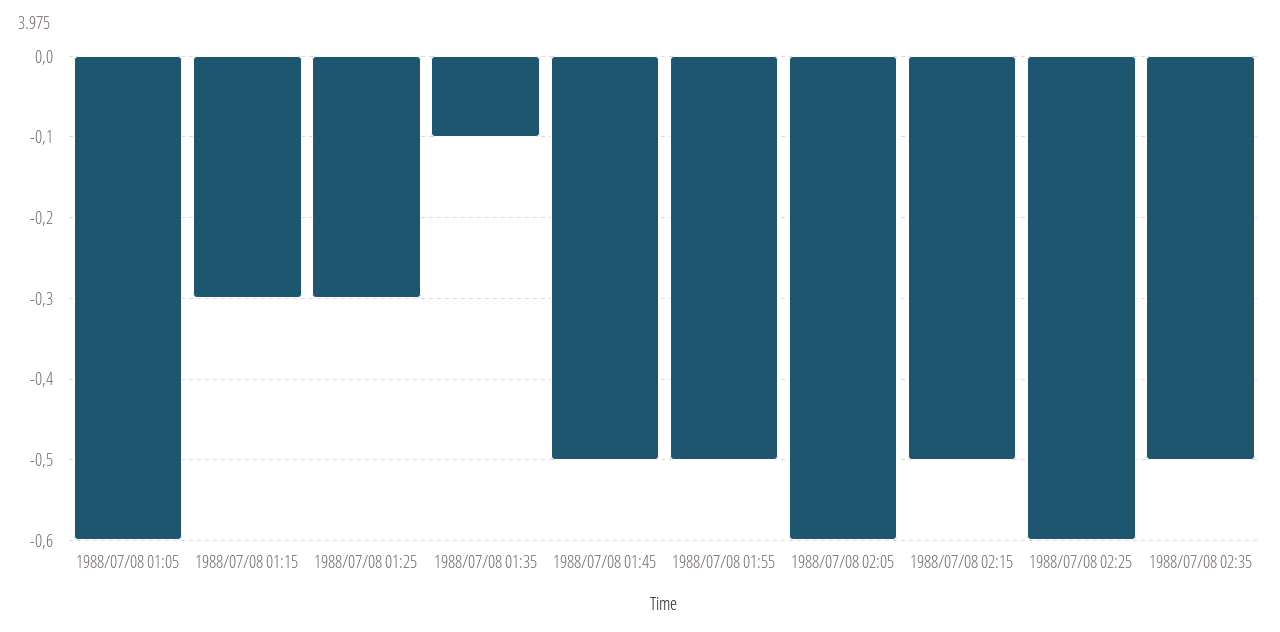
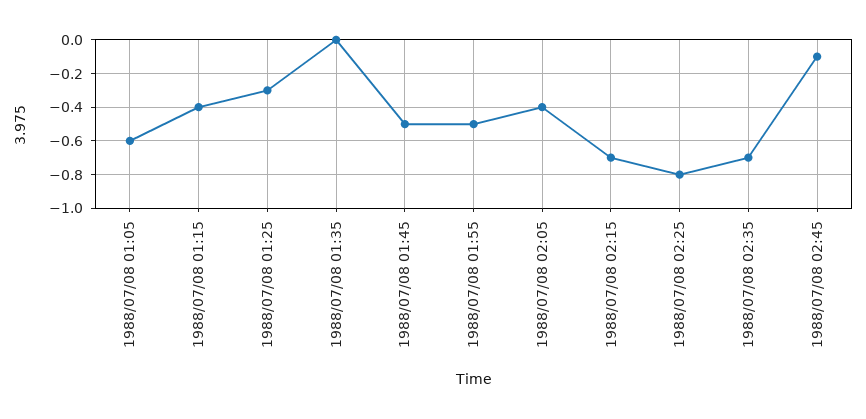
1988/07/08 01:15: -0.3 -> -0.4
1988/07/08 01:35: -0.1 -> 0
1988/07/08 02:05: -0.6 -> -0.4
1988/07/08 02:15: -0.5 -> -0.7
1988/07/08 02:25: -0.6 -> -0.8
1988/07/08 02:35: -0.5 -> -0.7
1988/07/08 02:45: none -> -0.1

